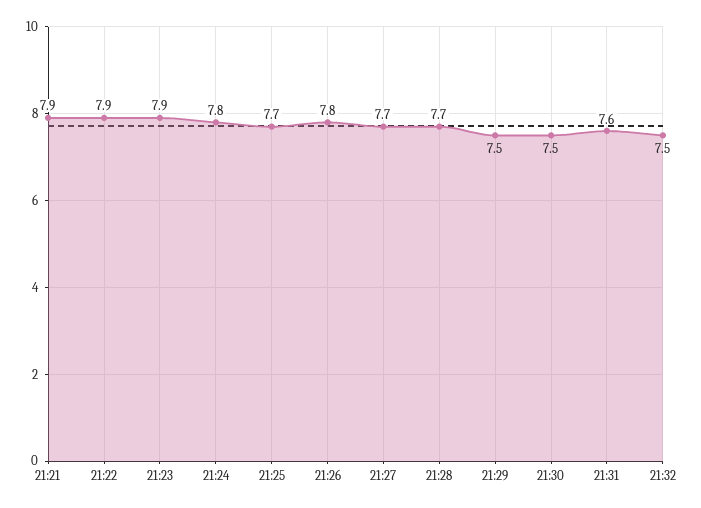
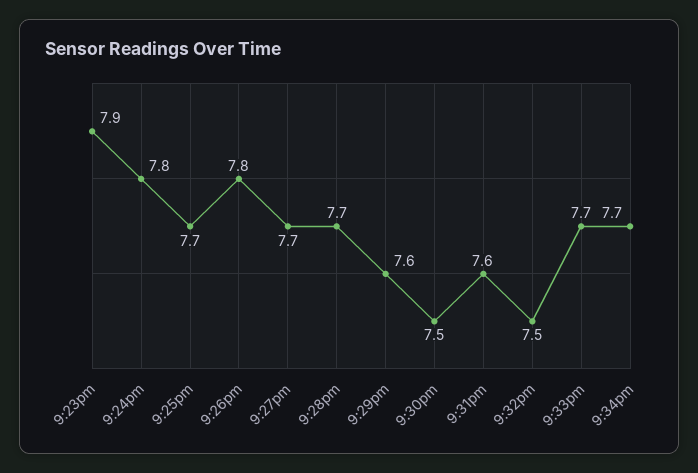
21:21: 7.9 -> none
21:22: 7.9 -> none
21:29: 7.5 -> 7.6
9:33pm: none -> 7.7
9:34pm: none -> 7.7

